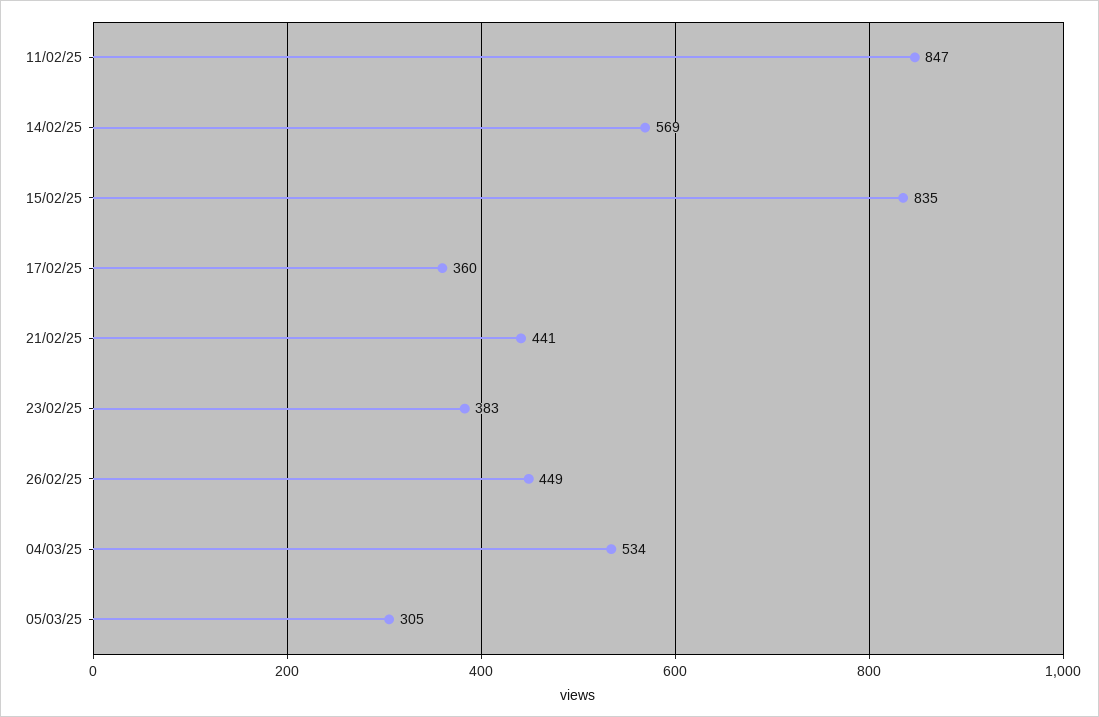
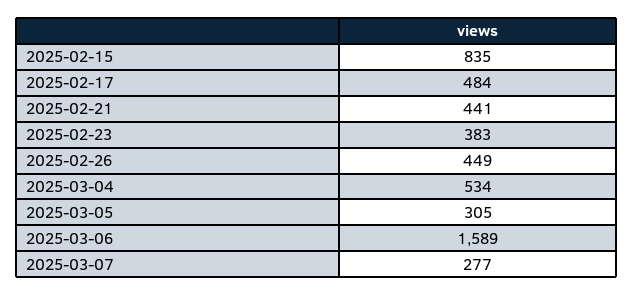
11/02/25: 847 -> none
14/02/25: 569 -> none
17/02/25: 360 -> 484
2025-03-06: none -> 1589
2025-03-07: none -> 277

